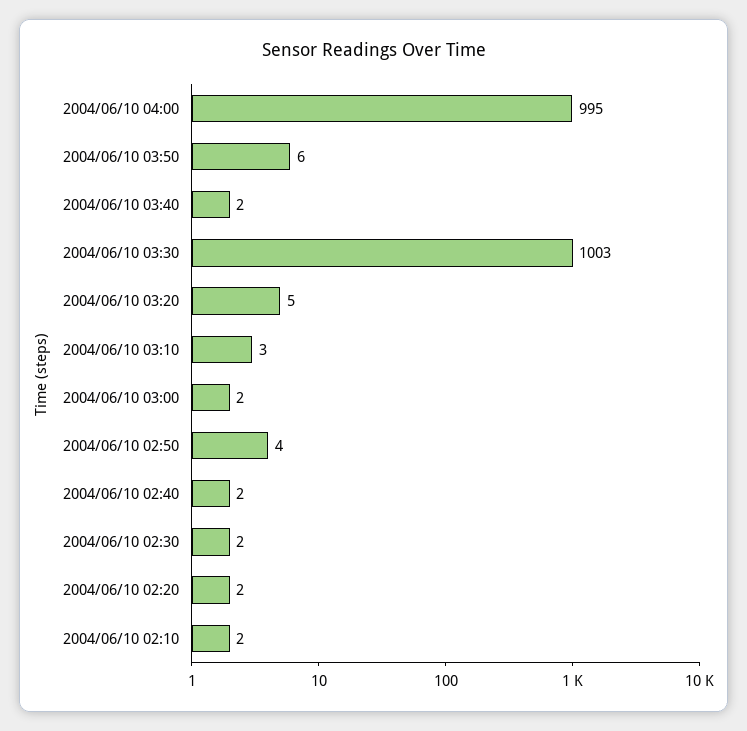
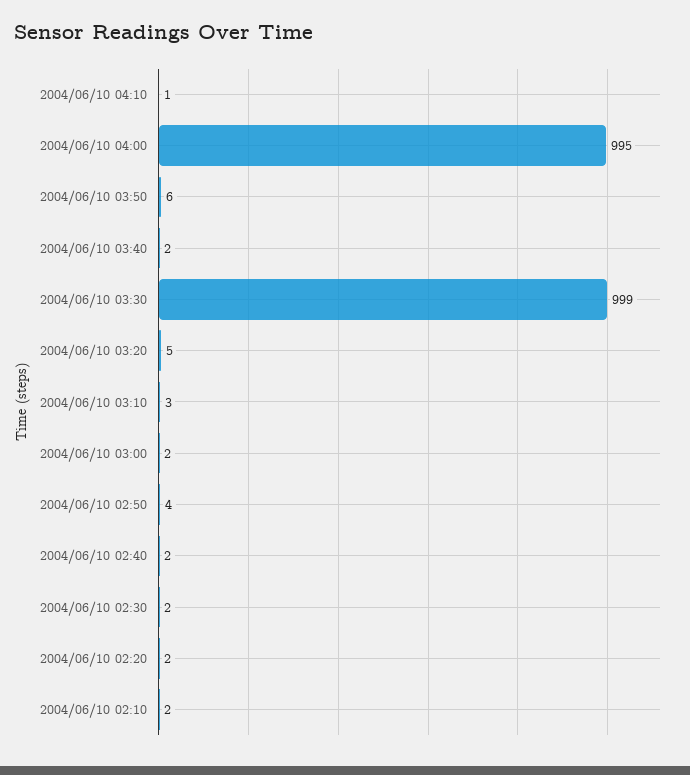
2004/06/10 03:30: 1003 -> 999
2004/06/10 04:10: none -> 1

